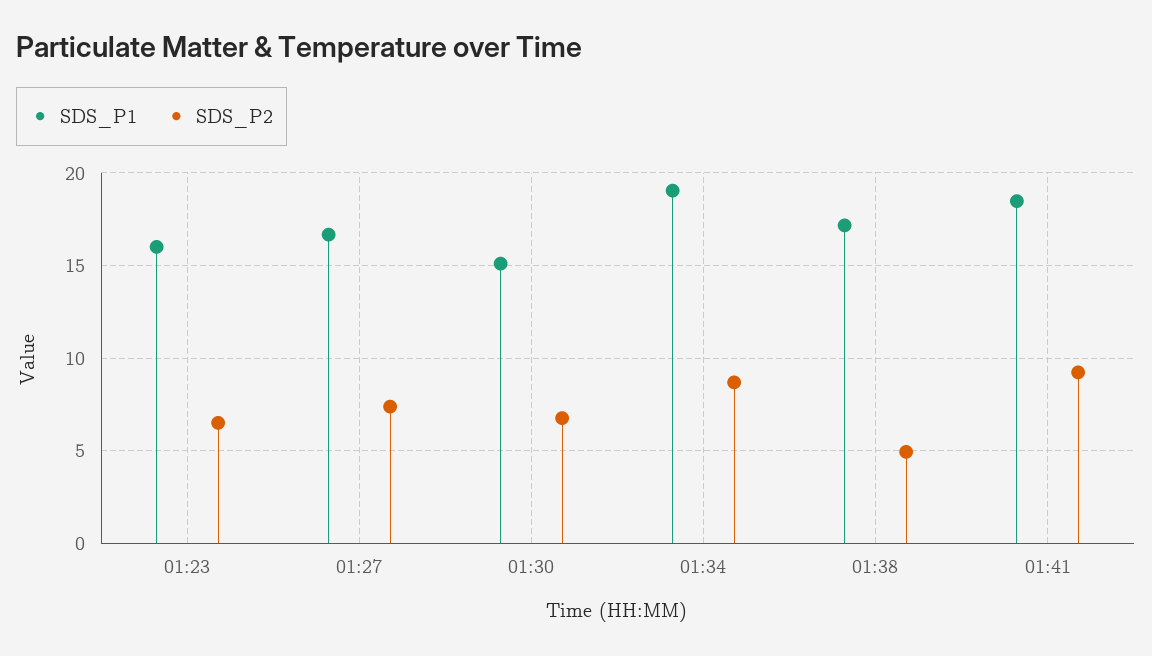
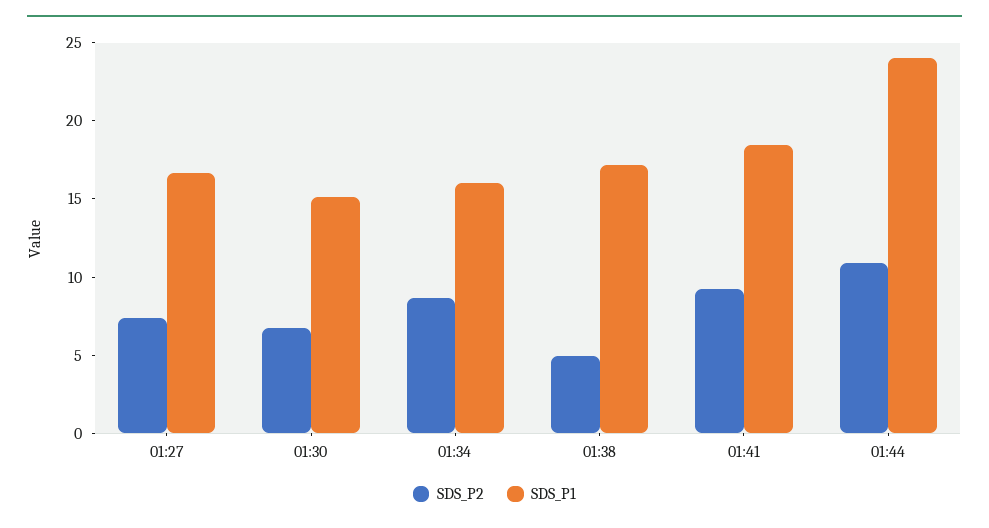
SDS_P1, 01:23: 16 -> none
SDS_P2, 01:23: 6.5 -> none
SDS_P1, 01:34: 19 -> 16
SDS_P2, 01:44: none -> 11
SDS_P1, 01:44: none -> 24

